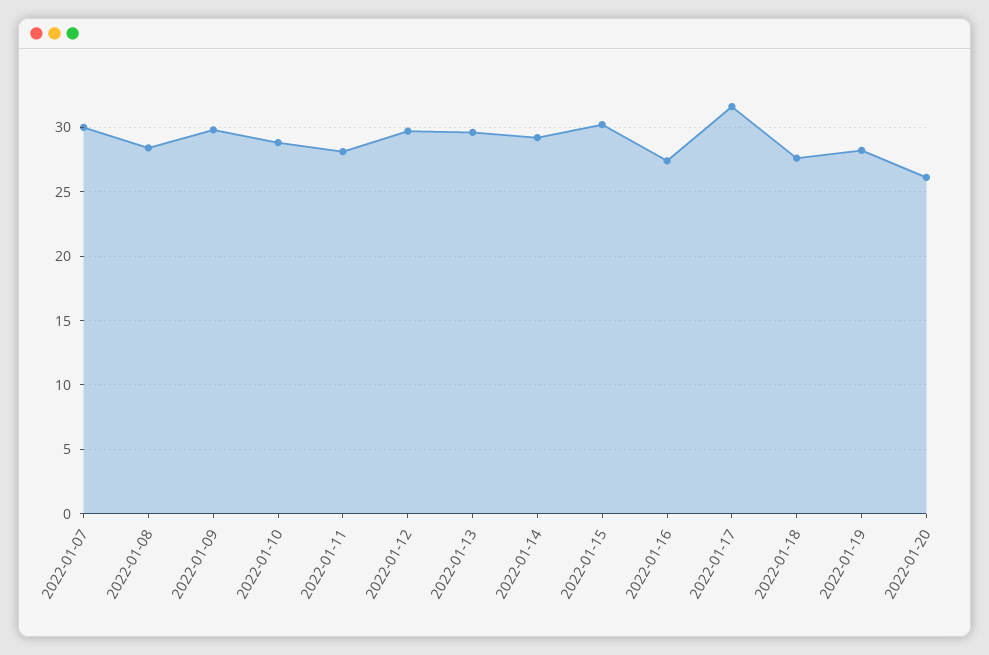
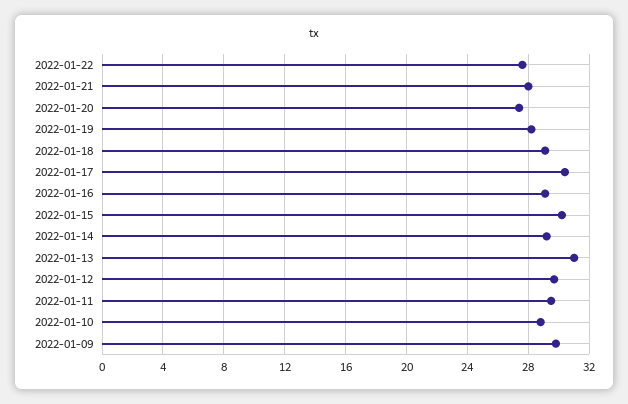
2022-01-07: 30 -> none
2022-01-08: 28.5 -> none
2022-01-11: 28 -> 29.5
2022-01-13: 29.5 -> 31
2022-01-16: 27.5 -> 29
2022-01-17: 31.5 -> 30.5
2022-01-18: 27.5 -> 29
2022-01-20: 26 -> 27.5
2022-01-22: none -> 27.5
2022-01-21: none -> 28

